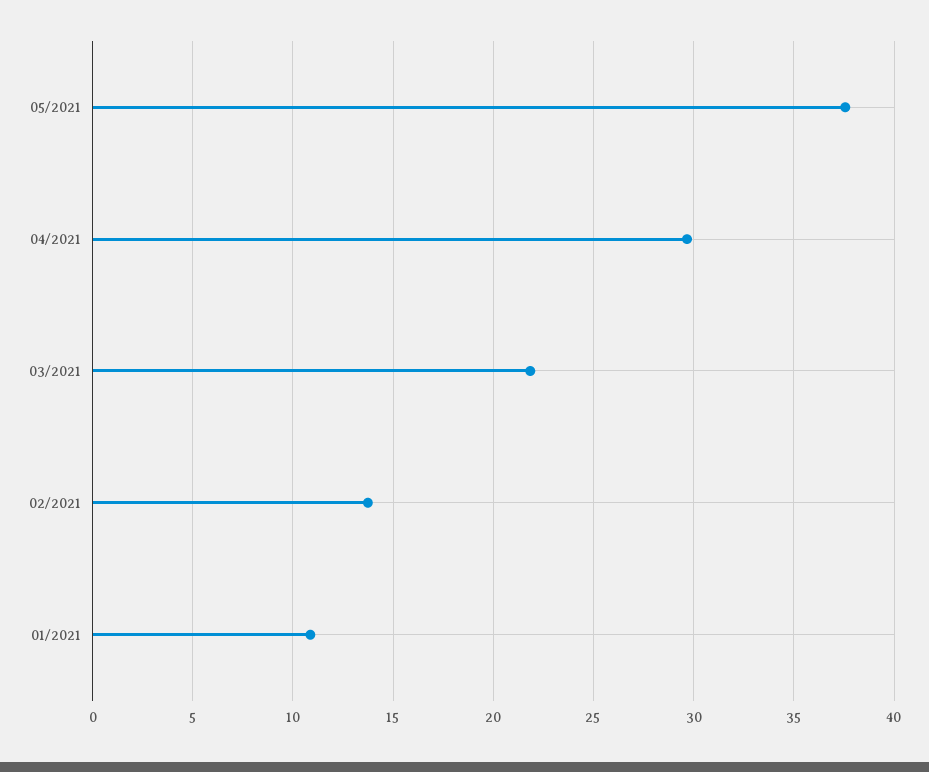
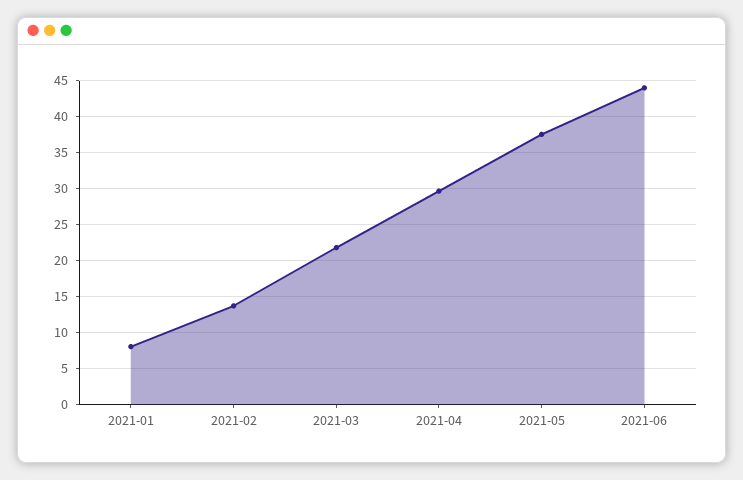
01/2021: 11 -> 8
2021-06: none -> 44

